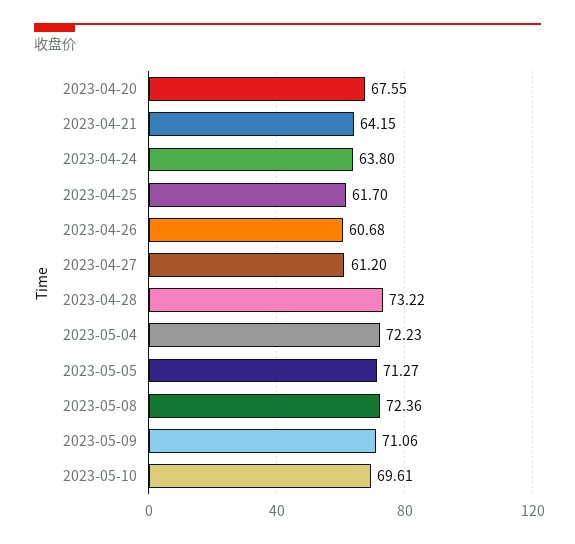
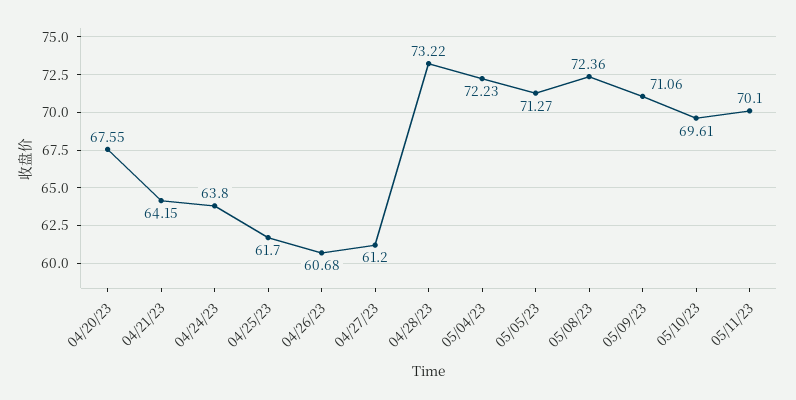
05/11/23: none -> 70.1

